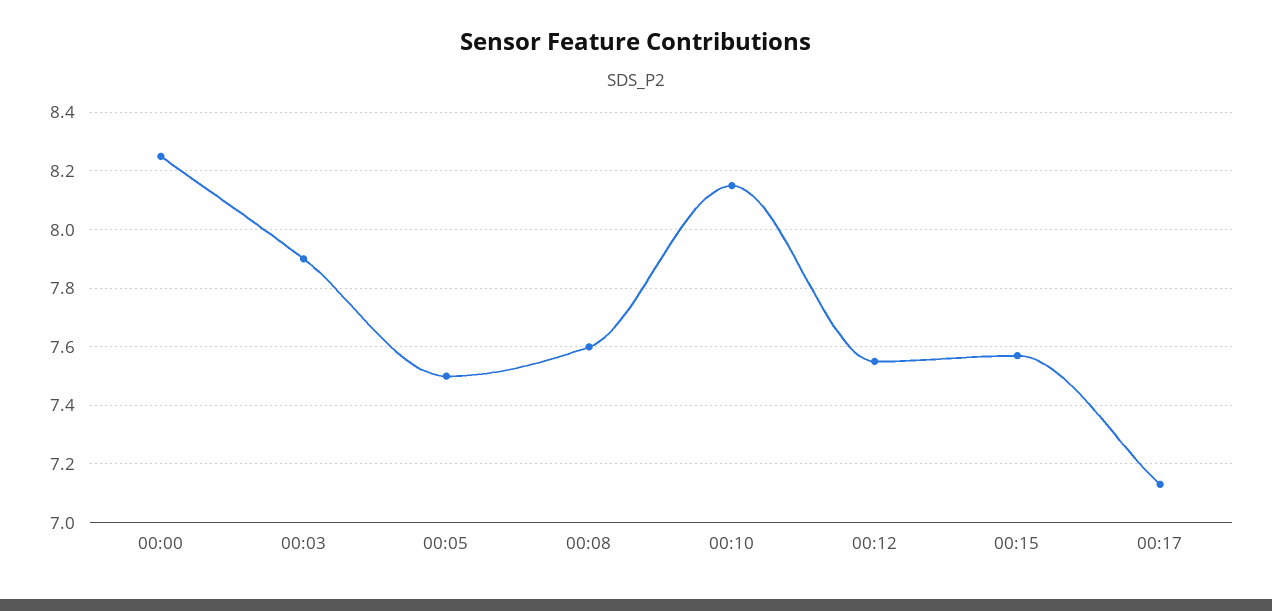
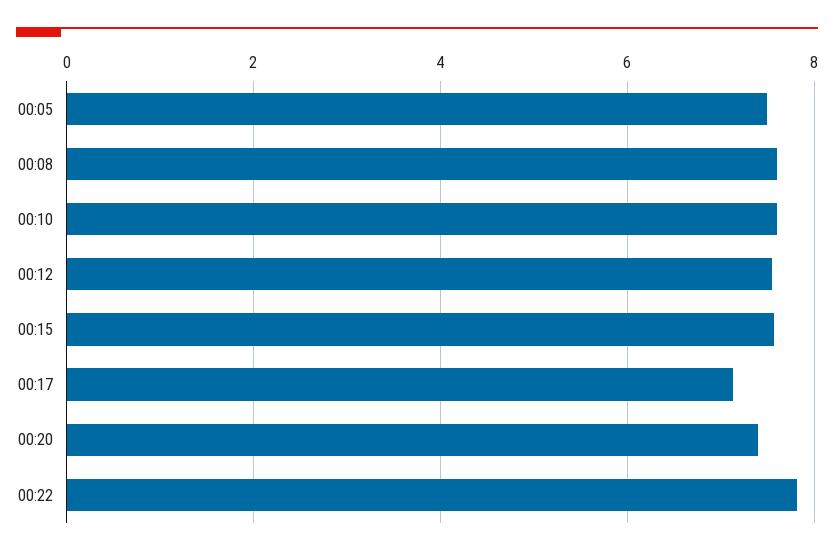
00:00: 8.25 -> none
00:03: 7.9 -> none
00:10: 8.15 -> 7.6
00:20: none -> 7.4
00:22: none -> 7.8

